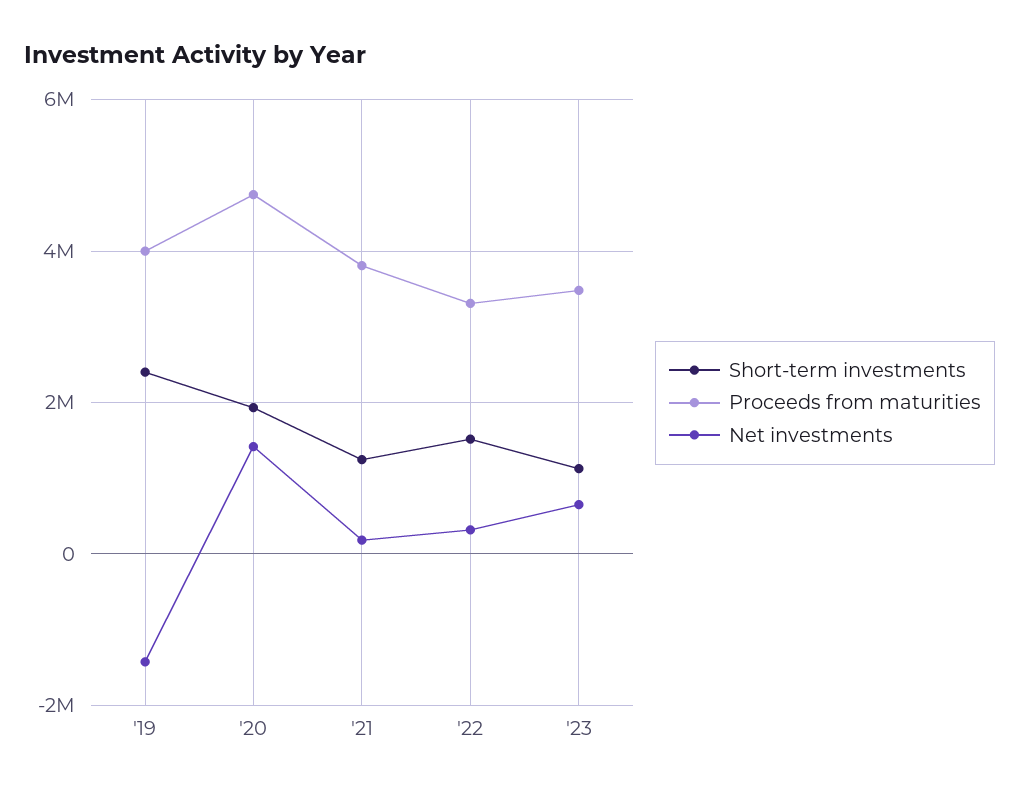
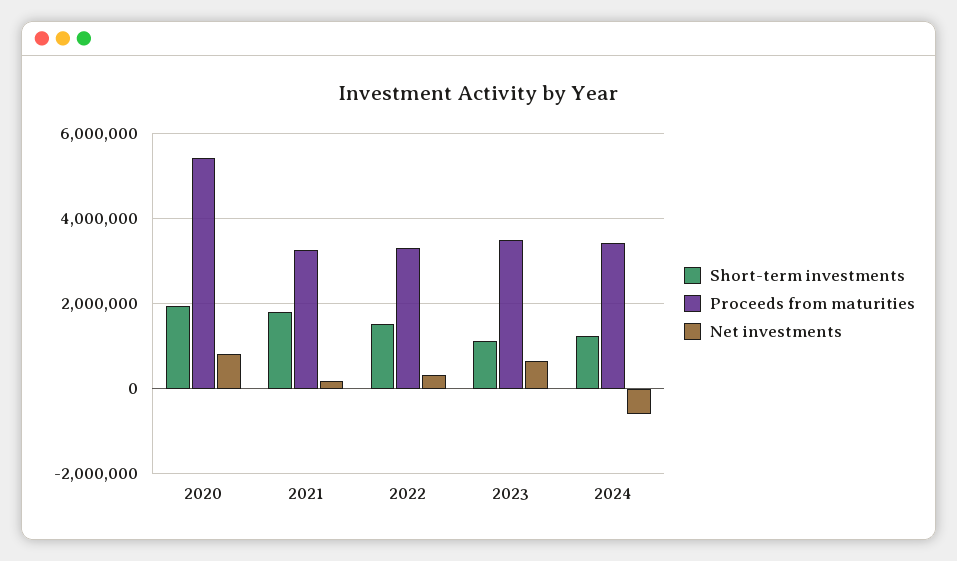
Short-term investments, '19: 2400000 -> none
Proceeds from maturities, '19: 4000000 -> none
Net investments, '19: -1400000 -> none
Proceeds from maturities, '20: 4800000 -> 5400000
Net investments, '20: 1400000 -> 800000
Short-term investments, '21: 1200000 -> 1800000
Proceeds from maturities, '21: 3800000 -> 3200000
Short-term investments, 2024: none -> 1200000
Proceeds from maturities, 2024: none -> 3400000
Net investments, 2024: none -> -600000

